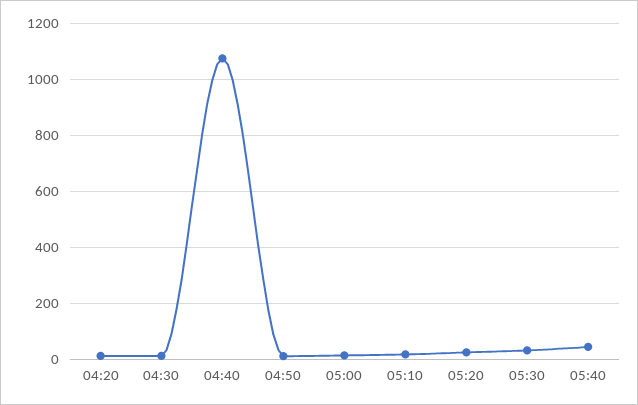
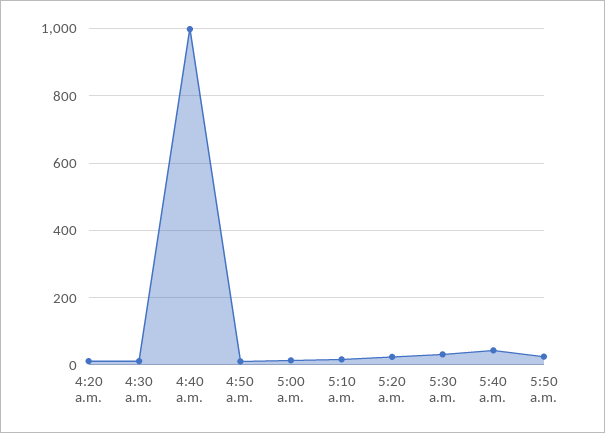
04:40: 1075 -> 1000
5:50 a.m.: none -> 20

